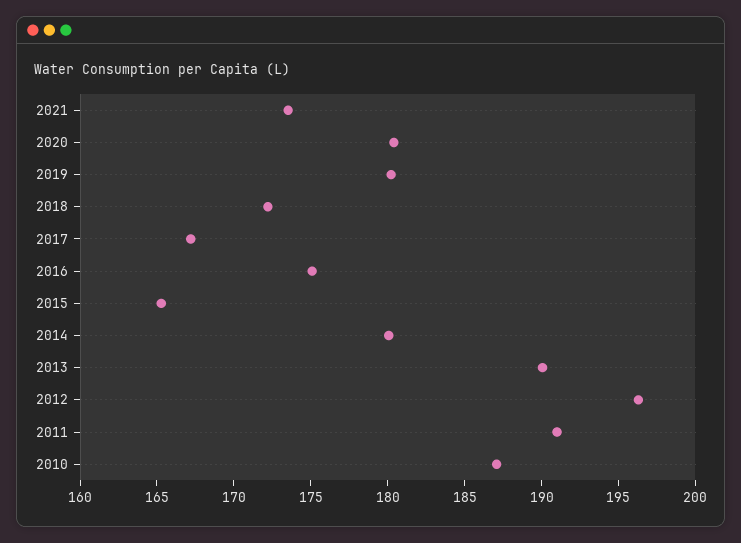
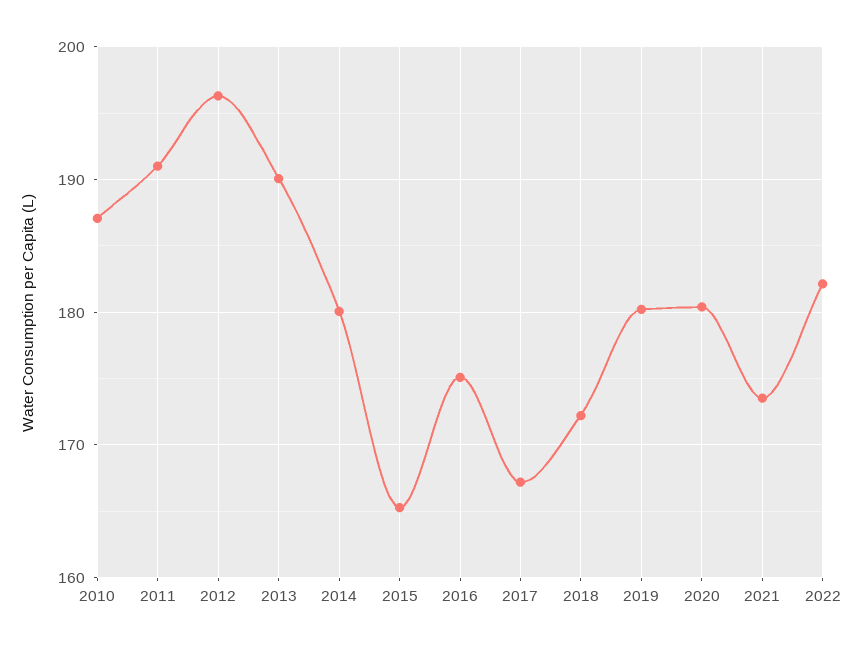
2022: none -> 182

